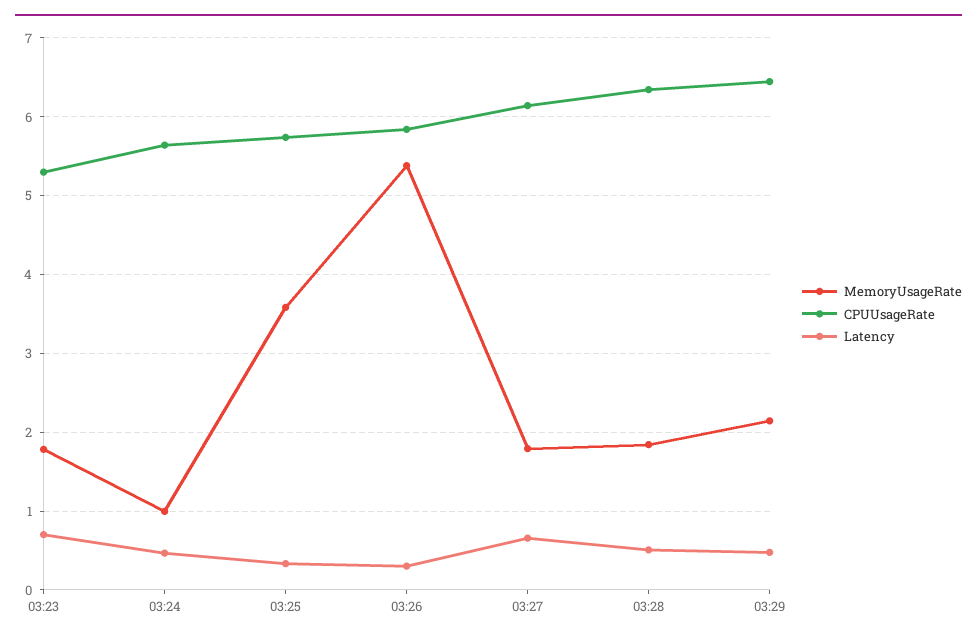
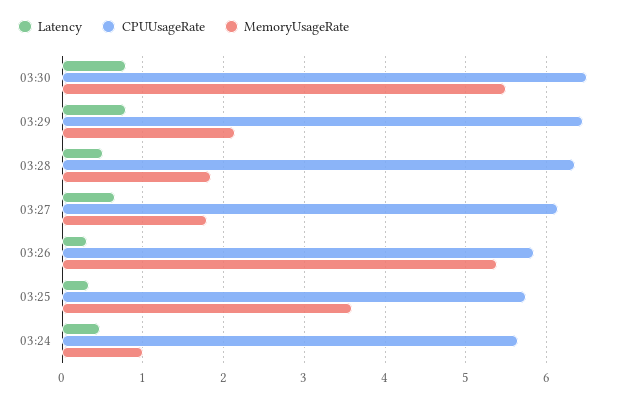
MemoryUsageRate, 03:23: 1.8 -> none
CPUUsageRate, 03:23: 5.3 -> none
Latency, 03:23: 0.7 -> none
Latency, 03:29: 0.5 -> 0.8
Latency, 03:30: none -> 0.8
CPUUsageRate, 03:30: none -> 6.5
MemoryUsageRate, 03:30: none -> 5.5

